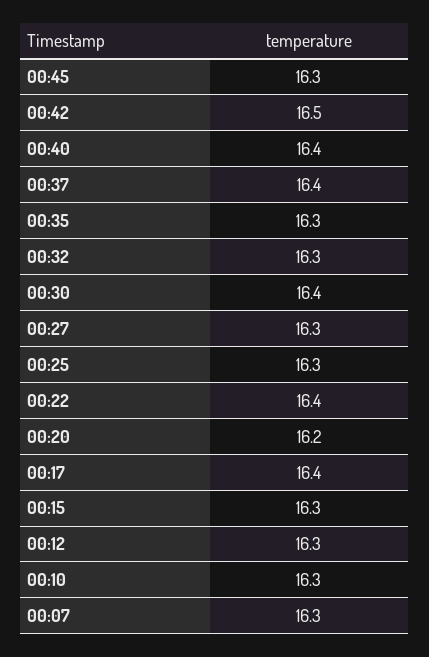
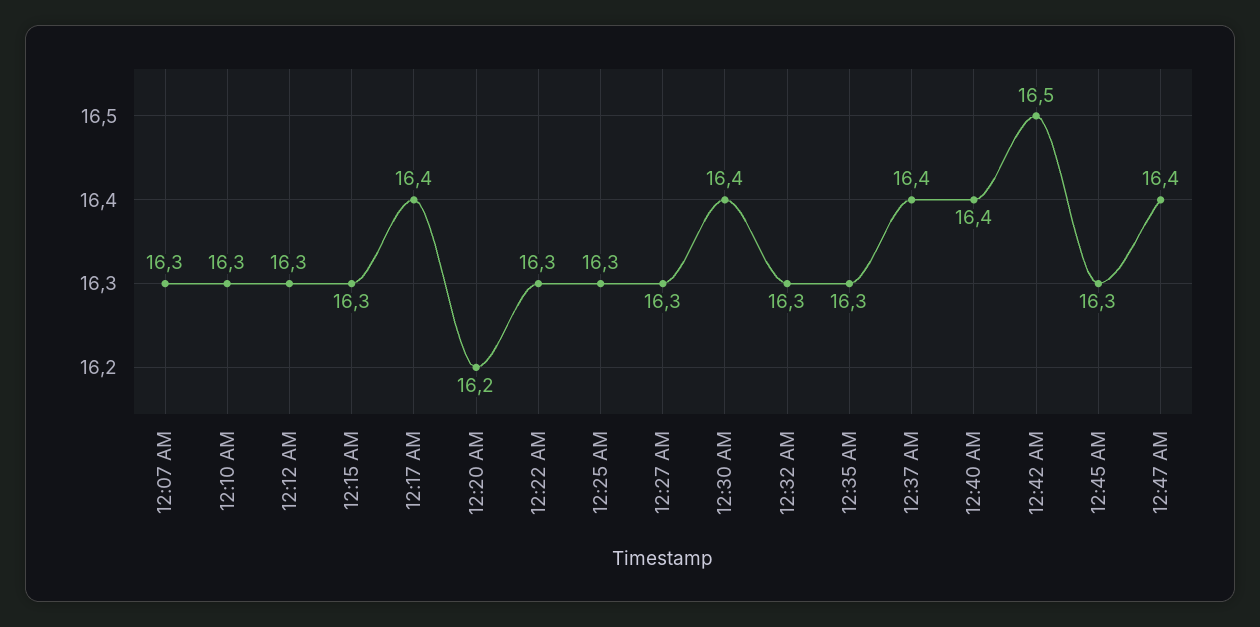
00:22: 16.4 -> 16.3
12:47 AM: none -> 16.4

